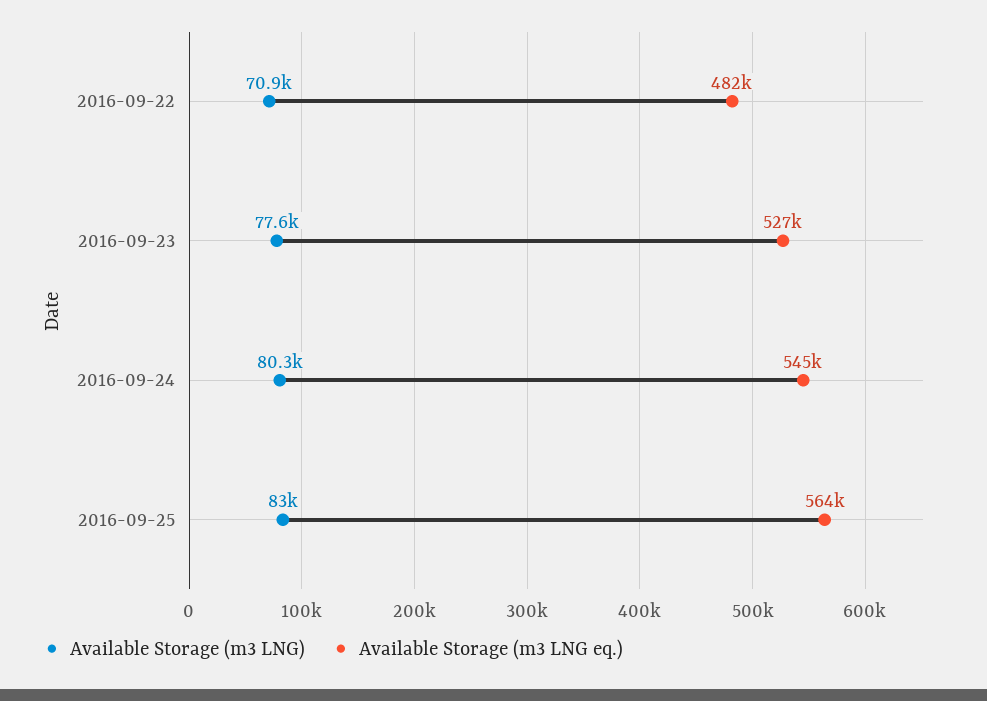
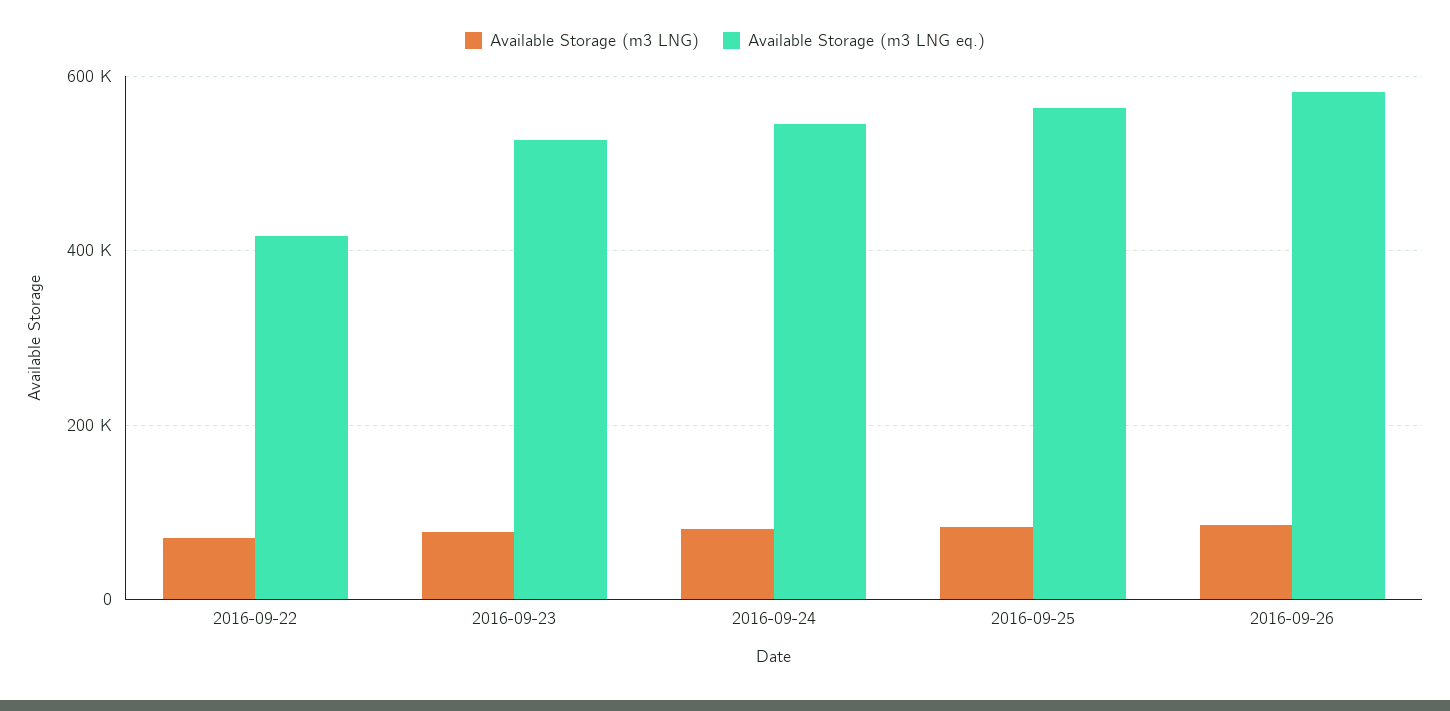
Available Storage (m3 LNG eq.), 2016-09-22: 482000 -> 420000
Available Storage (m3 LNG), 2016-09-26: none -> 80000
Available Storage (m3 LNG eq.), 2016-09-26: none -> 580000

